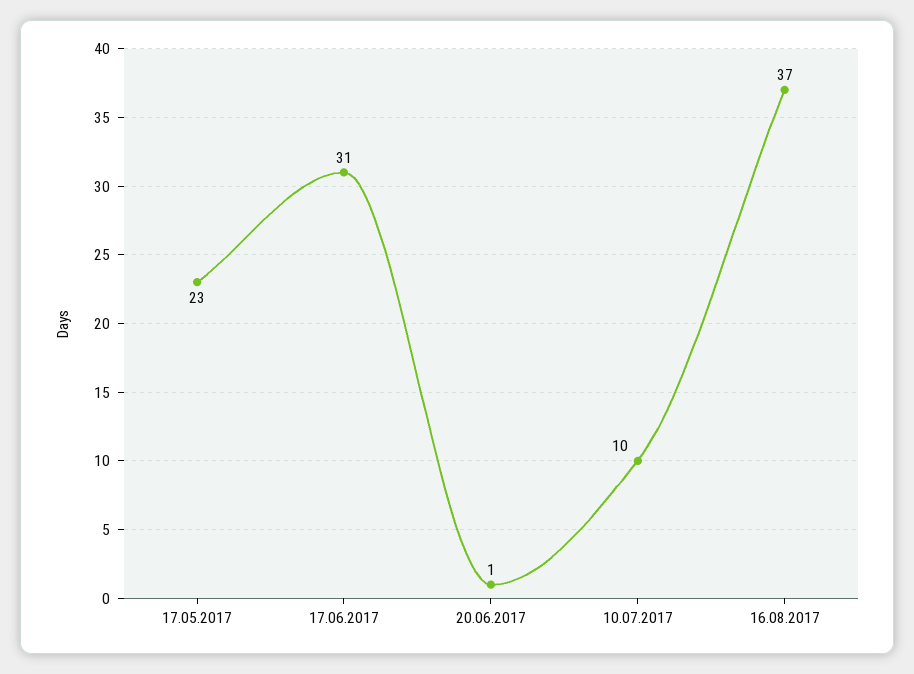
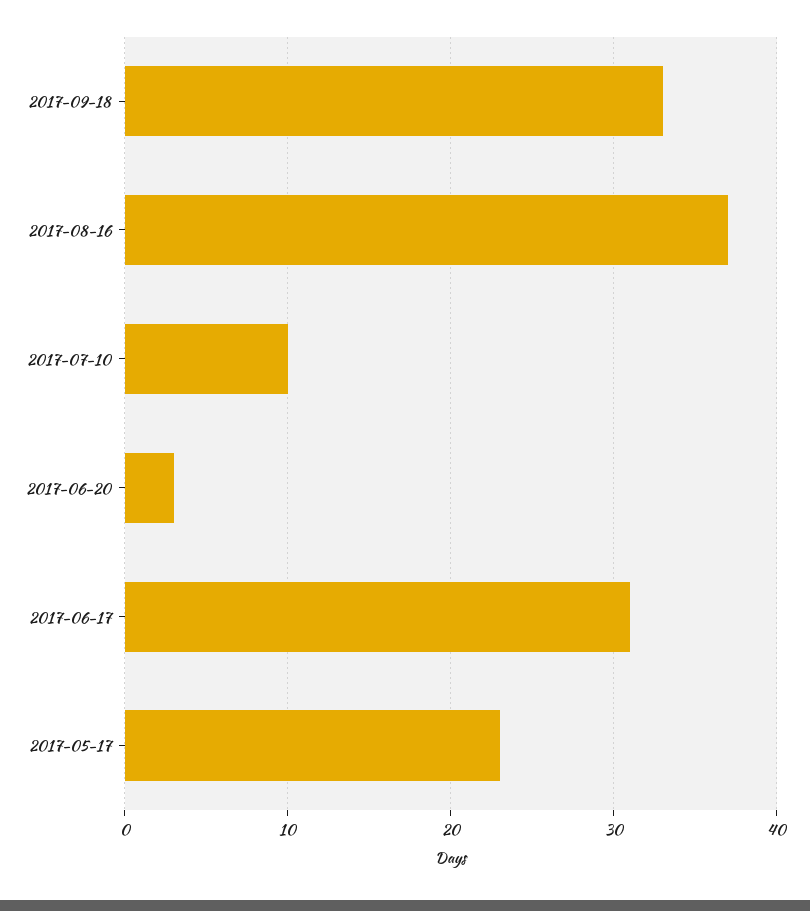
20.06.2017: 1 -> 3
2017-09-18: none -> 33

